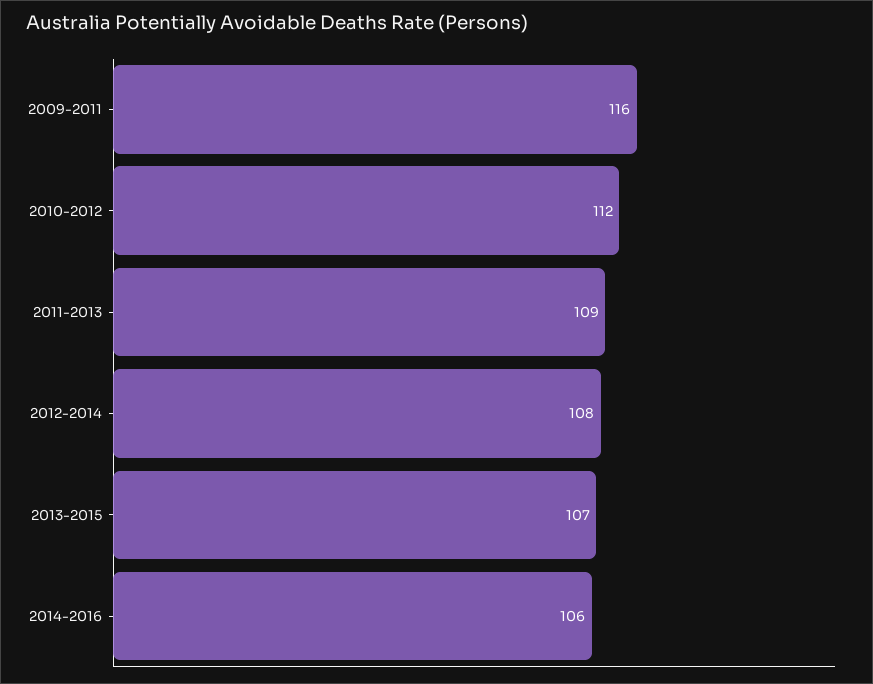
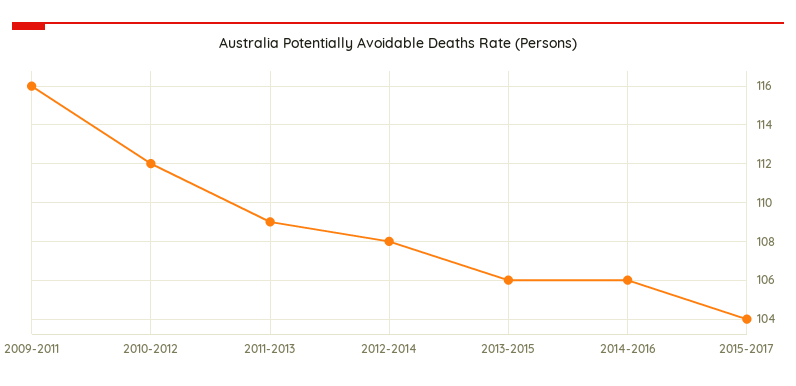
2013-2015: 107 -> 106
2015-2017: none -> 104

